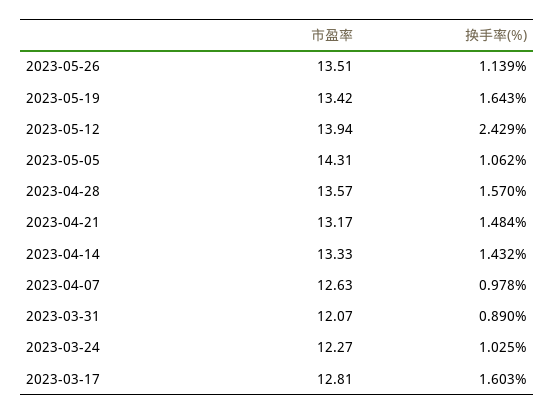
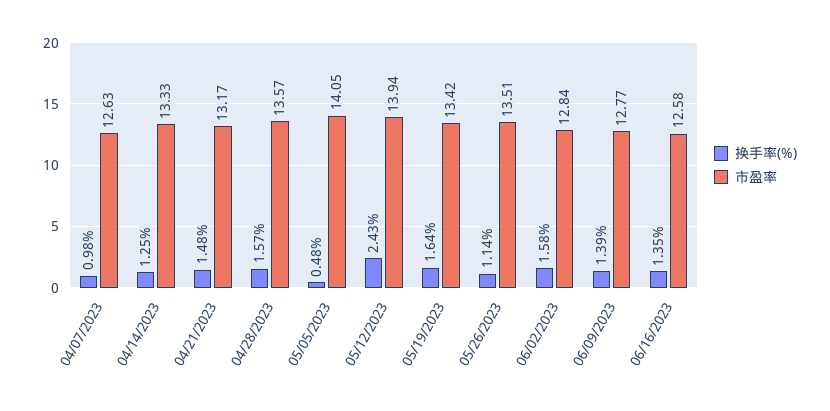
市盈率, 2023-05-05: 14.31 -> 14.05
换手率(%), 2023-05-05: 1.062 -> 0.48
换手率(%), 2023-04-14: 1.432 -> 1.25
市盈率, 2023-03-31: 12.07 -> none
换手率(%), 2023-03-31: 0.89 -> none
市盈率, 2023-03-24: 12.27 -> none
换手率(%), 2023-03-24: 1.025 -> none
市盈率, 2023-03-17: 12.81 -> none
换手率(%), 2023-03-17: 1.603 -> none
换手率(%), 06/02/2023: none -> 1.58
市盈率, 06/02/2023: none -> 12.84
换手率(%), 06/09/2023: none -> 1.39
市盈率, 06/09/2023: none -> 12.77
换手率(%), 06/16/2023: none -> 1.35
市盈率, 06/16/2023: none -> 12.58

